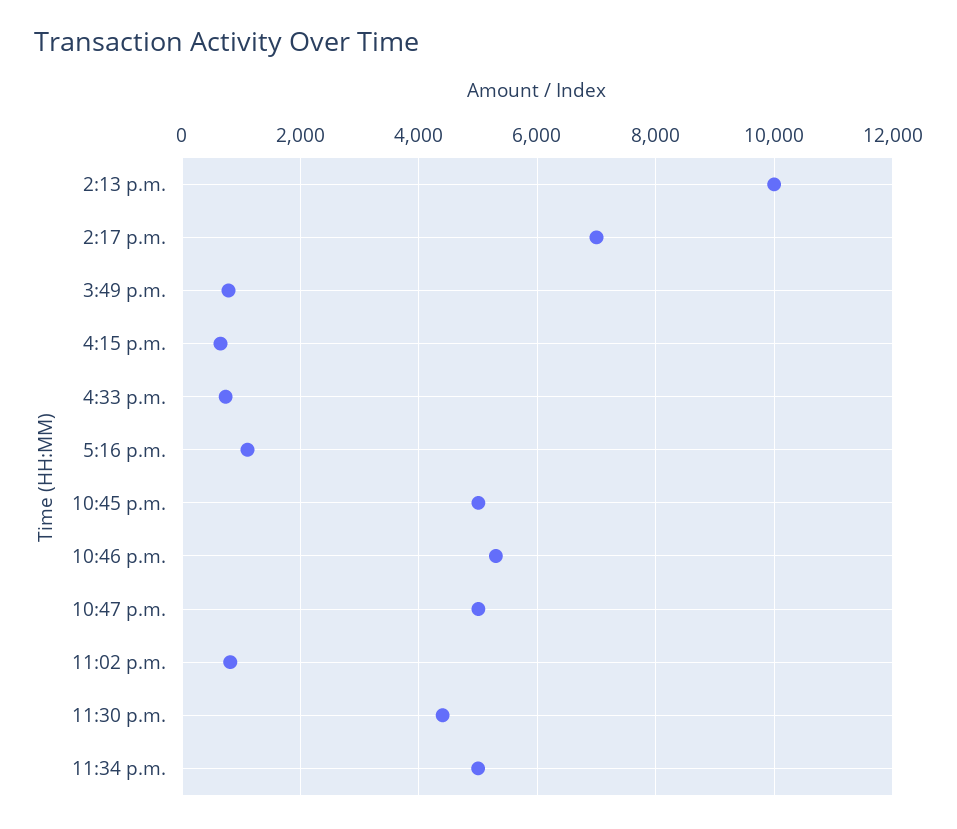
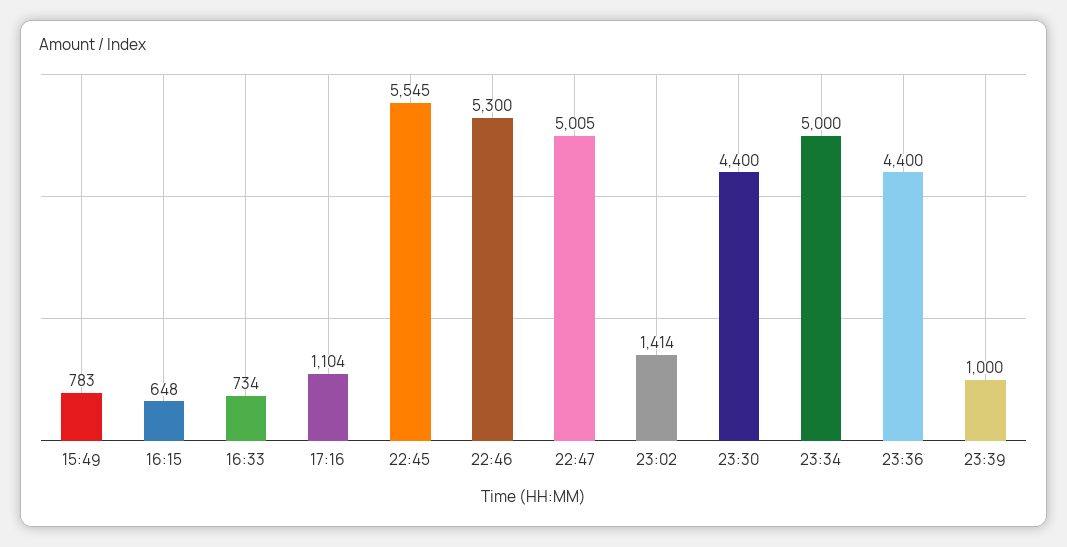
2:13 p.m.: 10000 -> none
2:17 p.m.: 7000 -> none
10:45 p.m.: 5000 -> 5545
11:02 p.m.: 800 -> 1414
23:36: none -> 4400
23:39: none -> 1000

